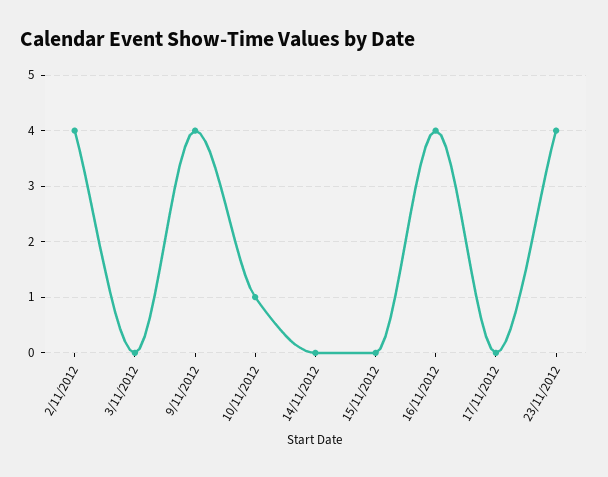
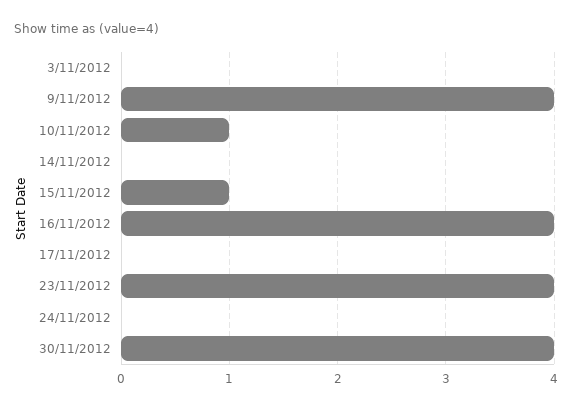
2/11/2012: 4 -> none
15/11/2012: 0 -> 1
24/11/2012: none -> 0
30/11/2012: none -> 4

